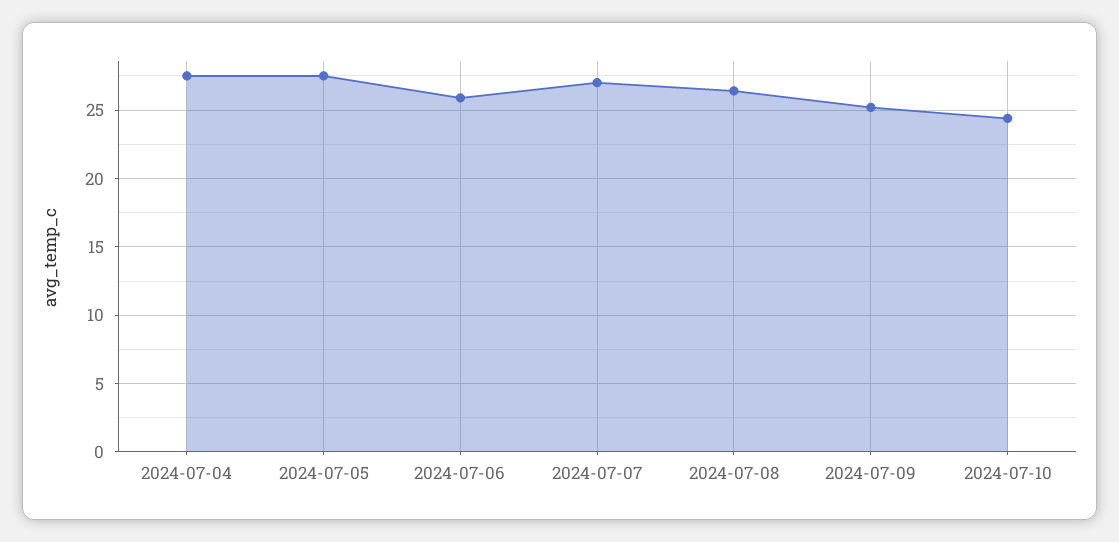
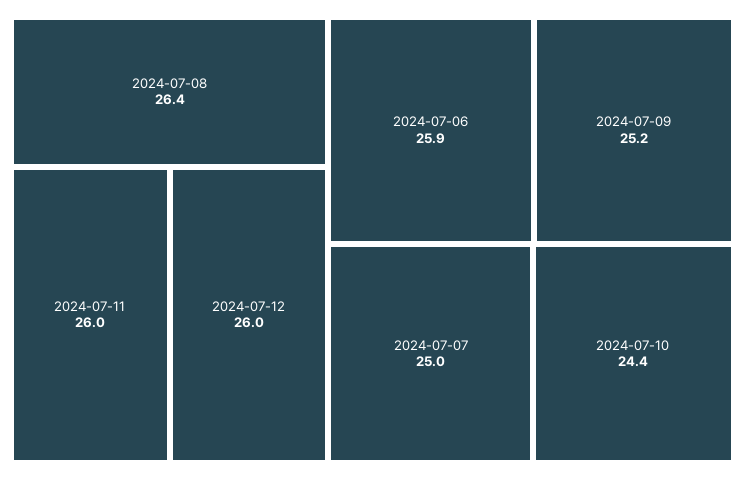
2024-07-04: 27.5 -> none
2024-07-05: 27.5 -> none
2024-07-07: 27 -> 25
2024-07-11: none -> 26
2024-07-12: none -> 26

